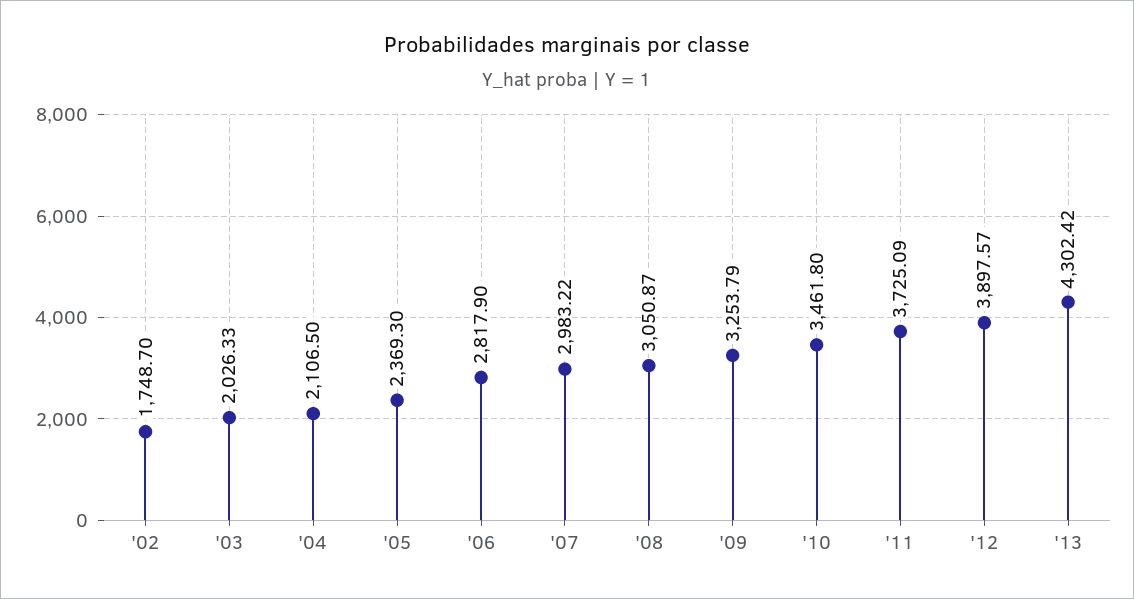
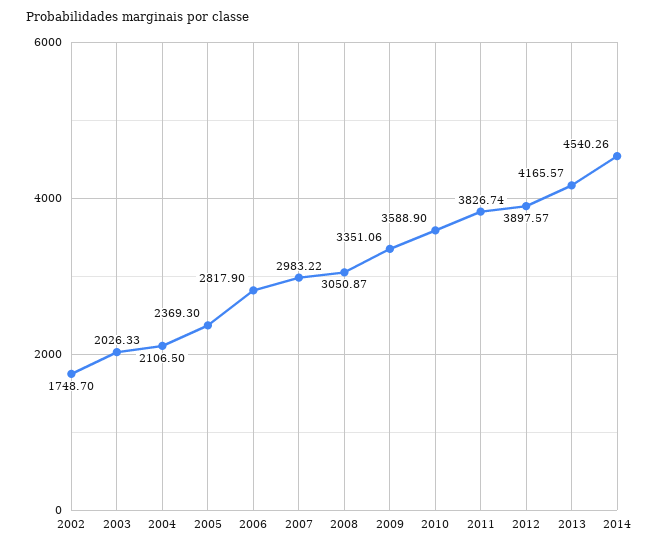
'09: 3253.79 -> 3351.06
'10: 3461.8 -> 3588.9
'11: 3725.09 -> 3826.74
'13: 4302.42 -> 4165.57
2014: none -> 4540.26

